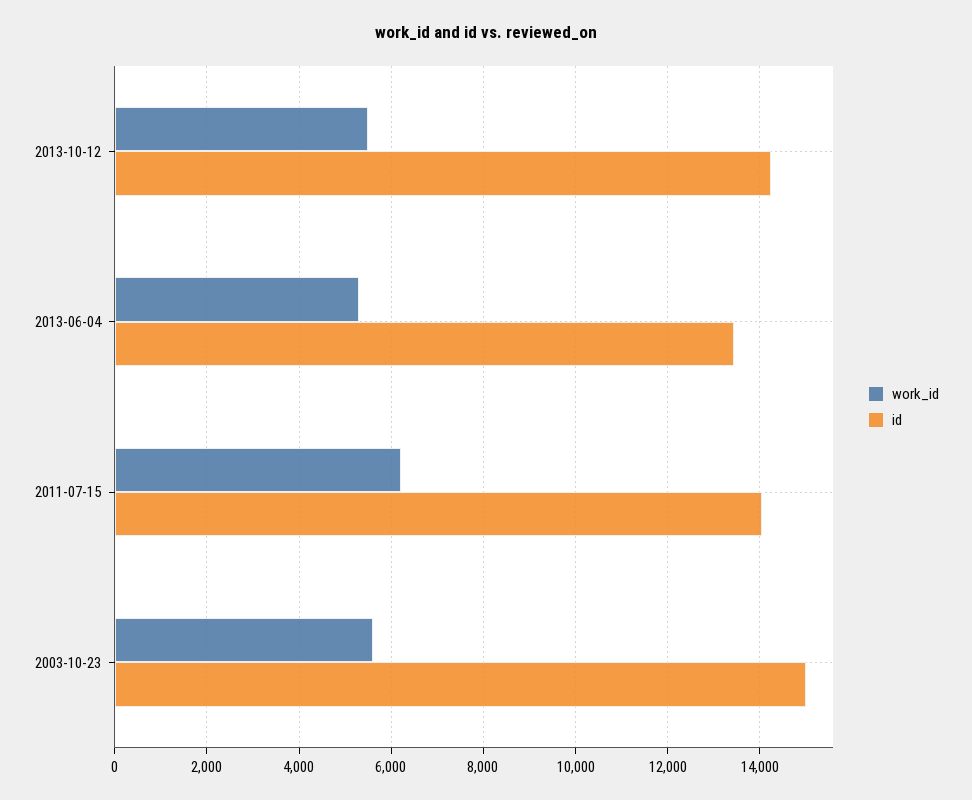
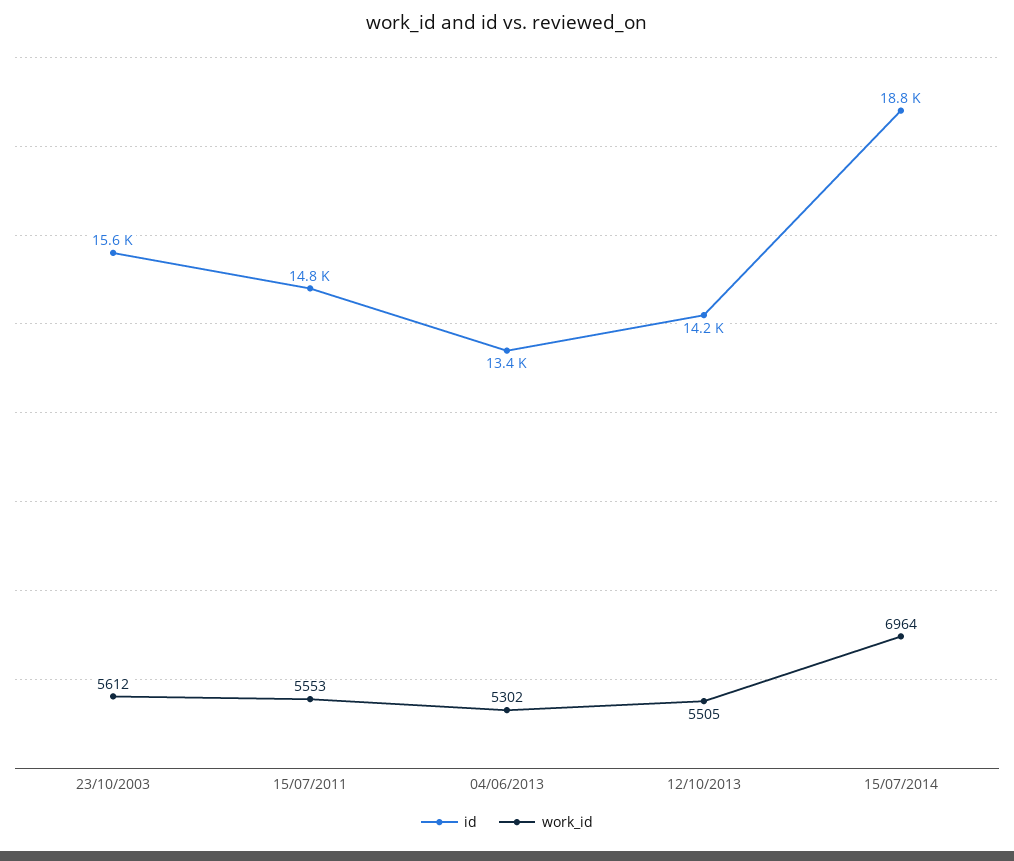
work_id, 2011-07-15: 6200 -> 5553
id, 2011-07-15: 14000 -> 14800
id, 2003-10-23: 15000 -> 15600
id, 15/07/2014: none -> 18800
work_id, 15/07/2014: none -> 6964

